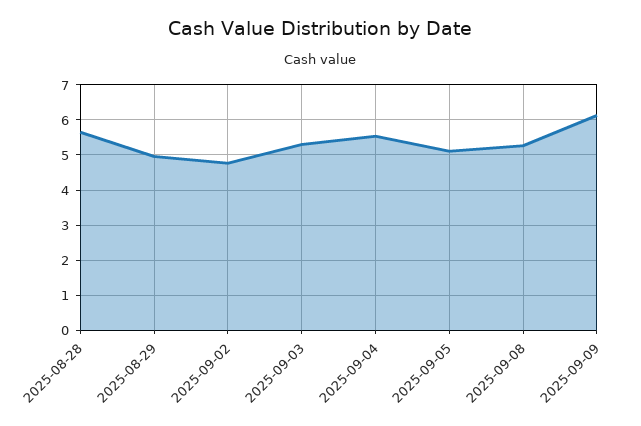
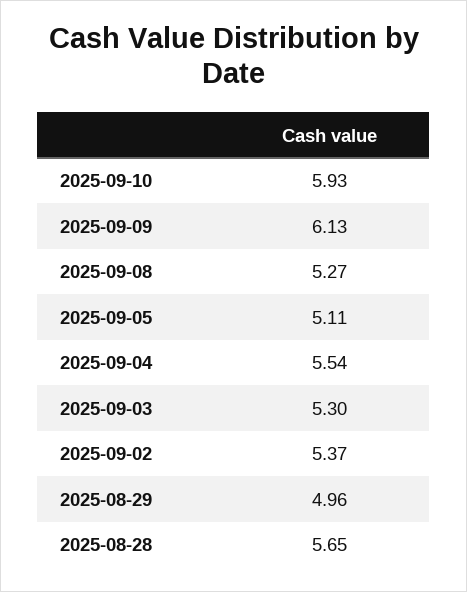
2025-09-02: 4.8 -> 5.37
2025-09-10: none -> 5.93

